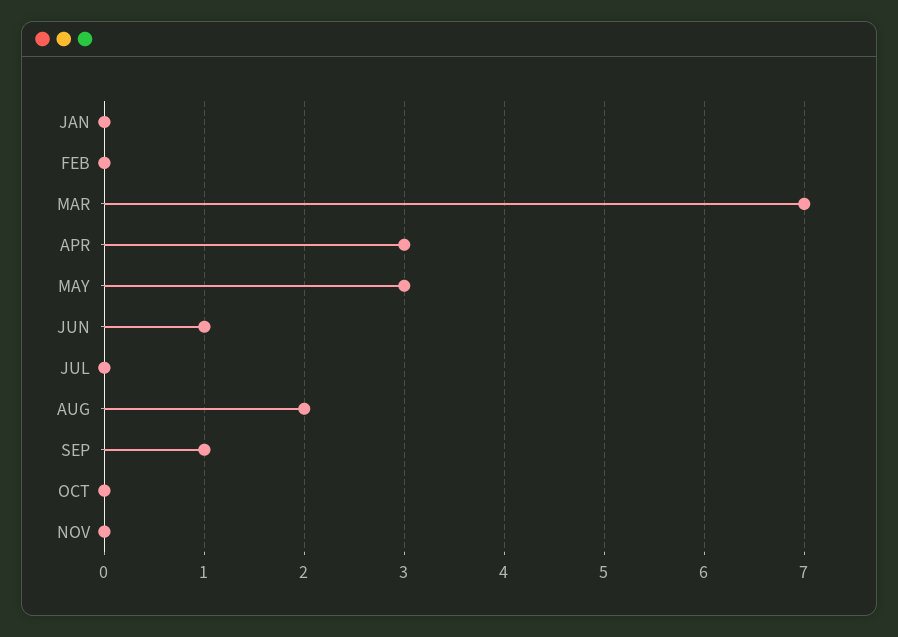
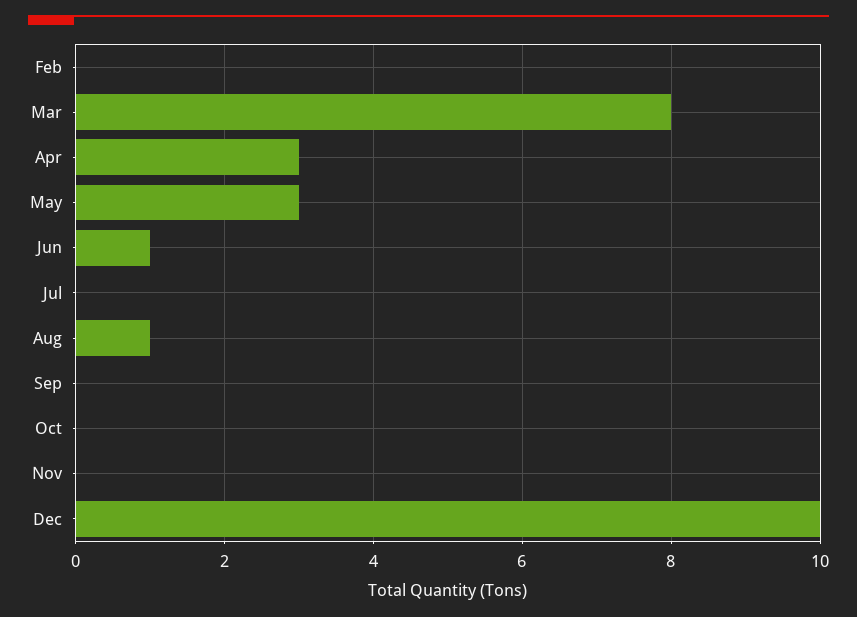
JAN: 0 -> none
MAR: 7 -> 8
AUG: 2 -> 1
SEP: 1 -> 0
Dec: none -> 10

